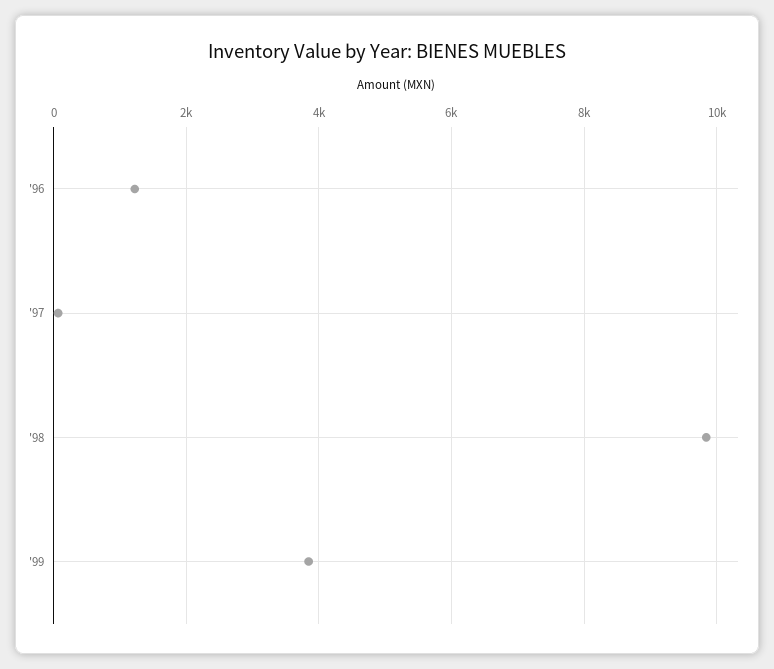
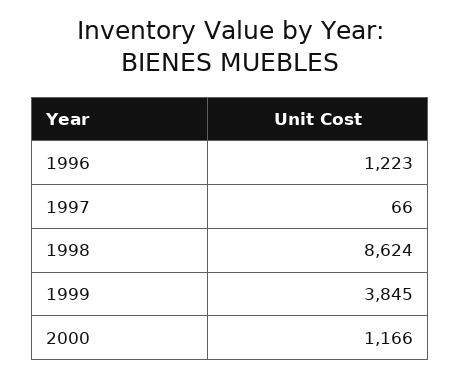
'98: 9800 -> 8624
2000: none -> 1166

